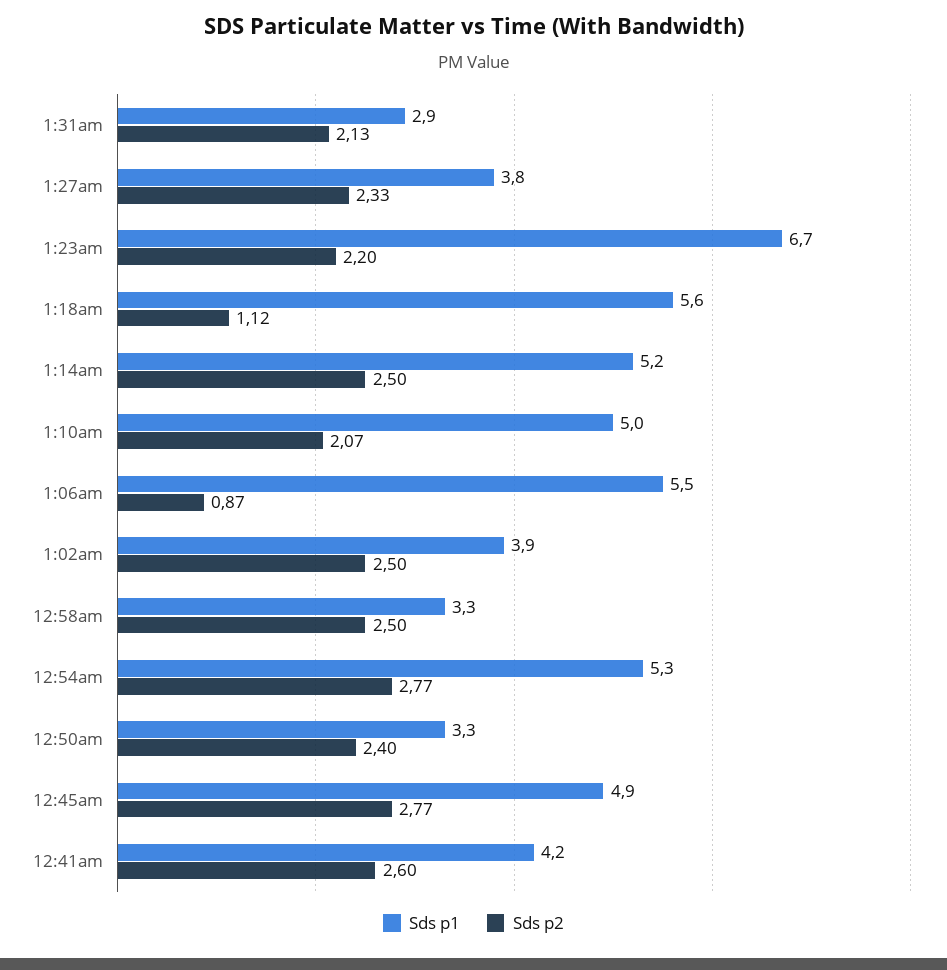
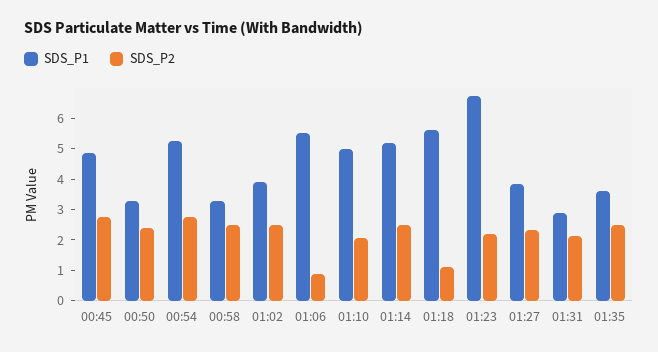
Sds p1, 12:41am: 4.2 -> none
Sds p2, 12:41am: 2.6 -> none
Sds p1, 01:35: none -> 3.5
Sds p2, 01:35: none -> 2.5

